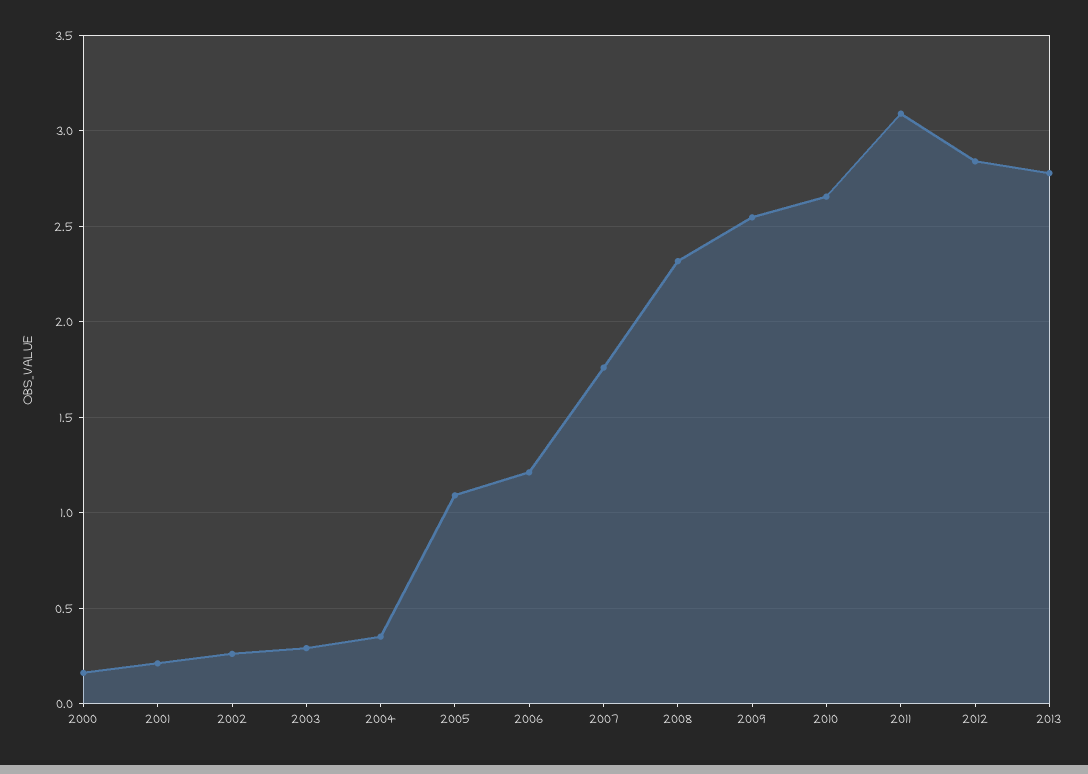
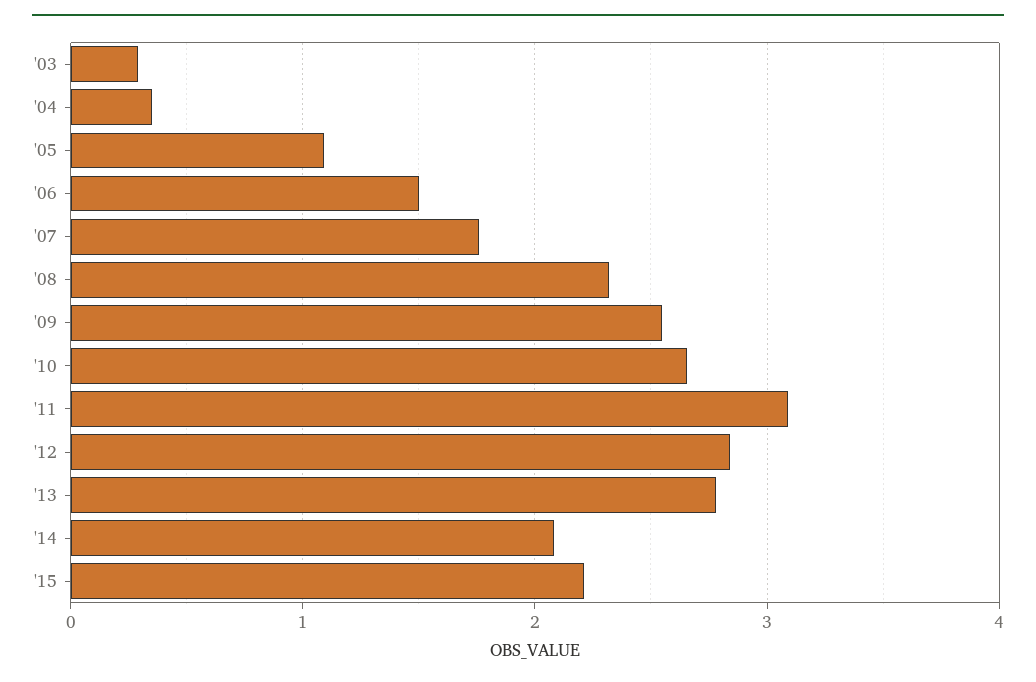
2000: 0.15 -> none
2001: 0.2 -> none
2002: 0.25 -> none
2006: 1.2 -> 1.5
'14: none -> 2.1
'15: none -> 2.2

